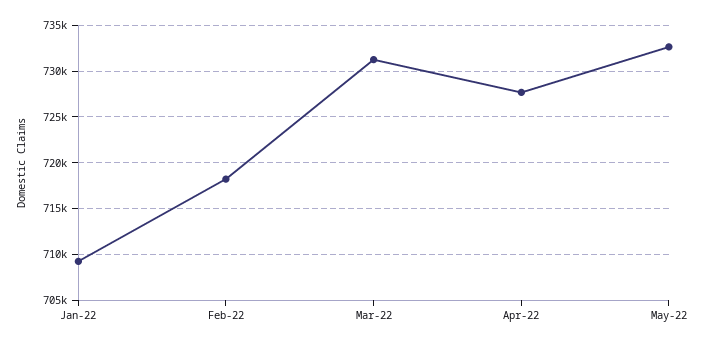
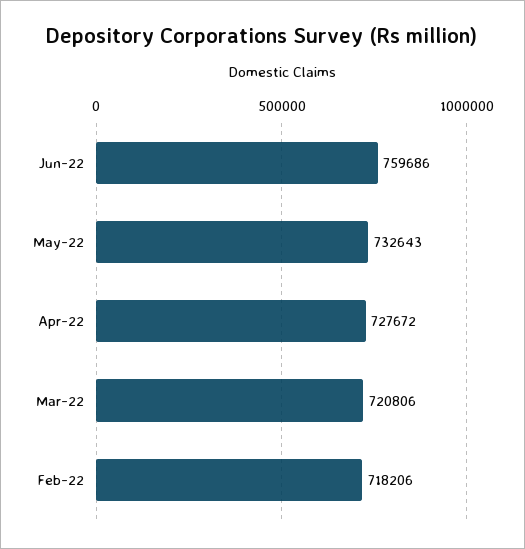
Jan-22: 709000 -> none
Mar-22: 731000 -> 720806
Jun-22: none -> 759686

